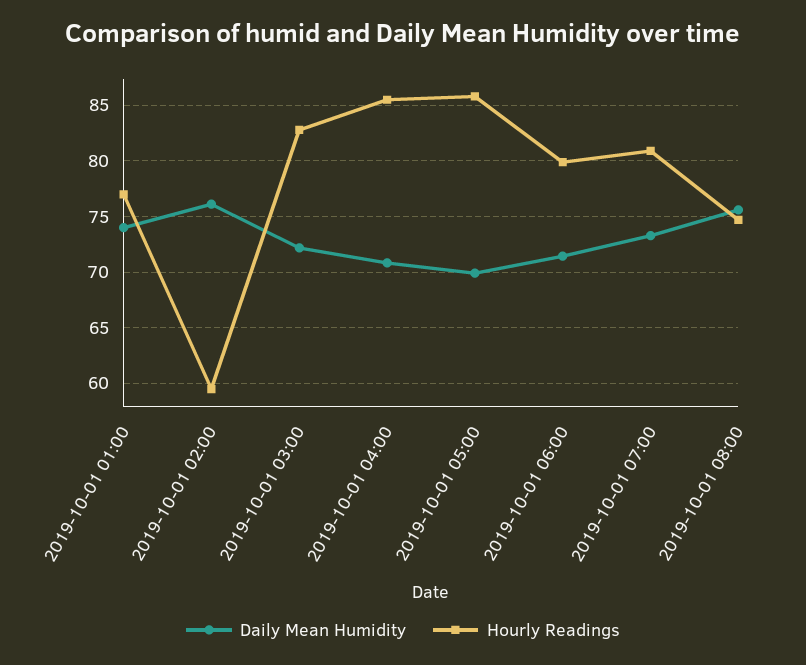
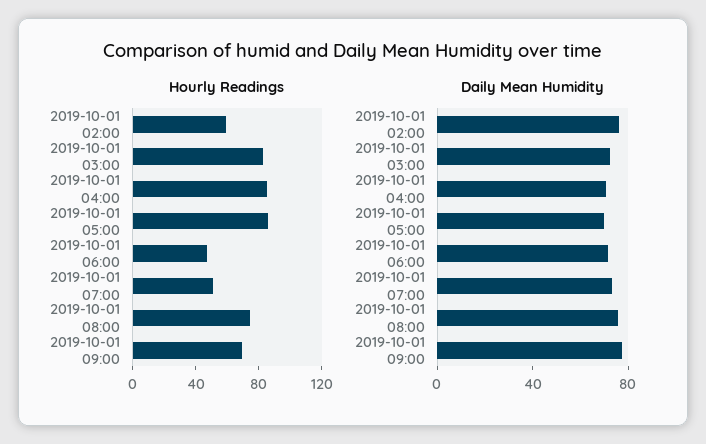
Daily Mean Humidity, 2019-10-01 01:00: 74 -> none
Hourly Readings, 2019-10-01 01:00: 77 -> none
Hourly Readings, 2019-10-01 06:00: 80 -> 50
Hourly Readings, 2019-10-01 07:00: 81 -> 50
Hourly Readings, 2019-10-01 09:00: none -> 70
Daily Mean Humidity, 2019-10-01 09:00: none -> 80

